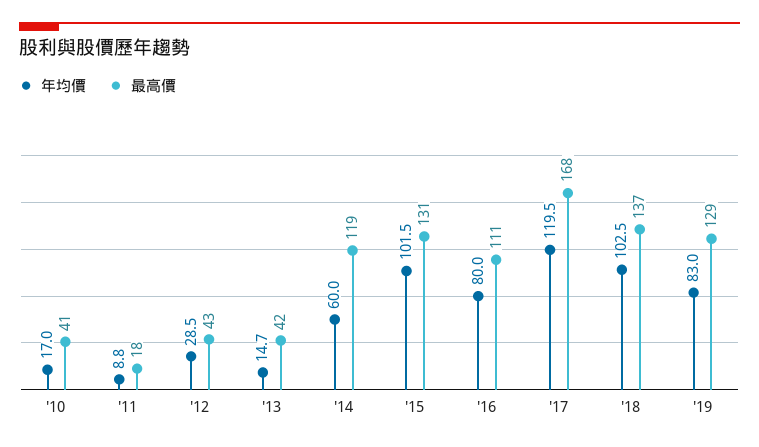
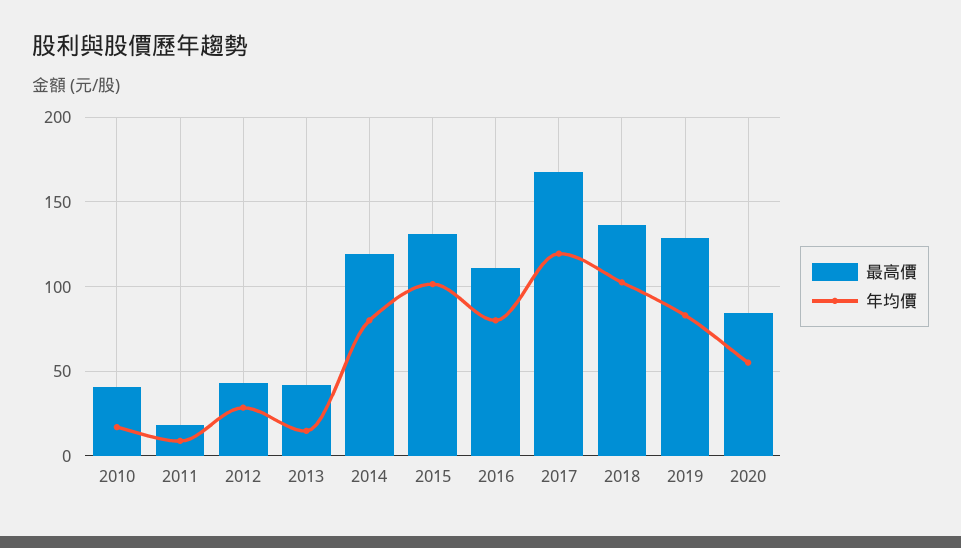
年均價, '14: 60 -> 80
最高價, 2020: none -> 85
年均價, 2020: none -> 55

